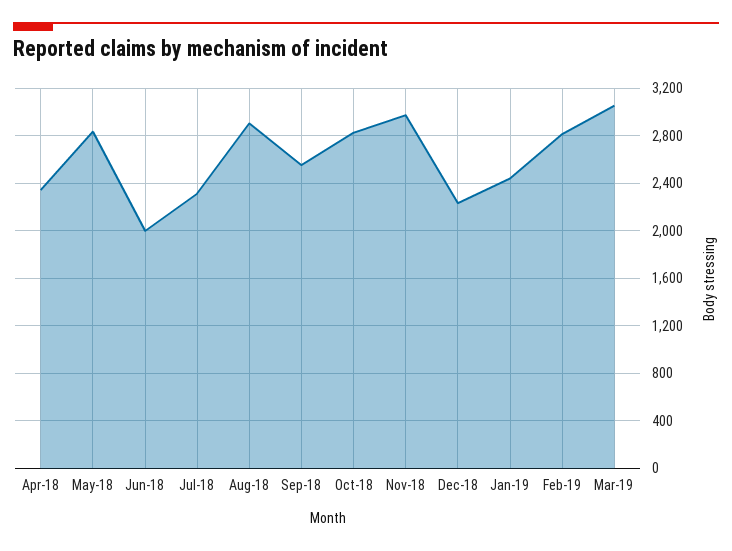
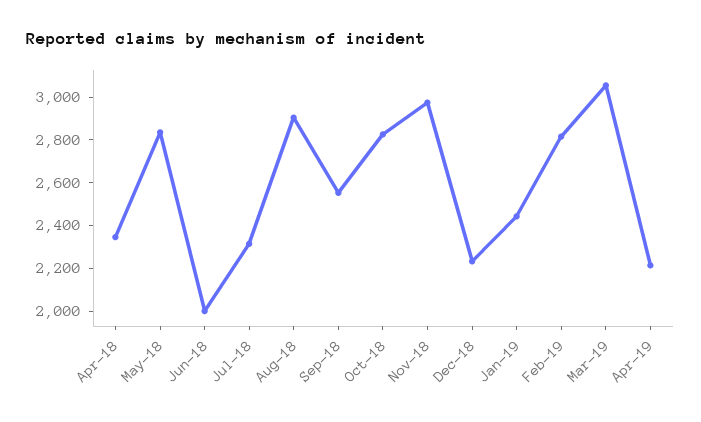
Apr-19: none -> 2200

